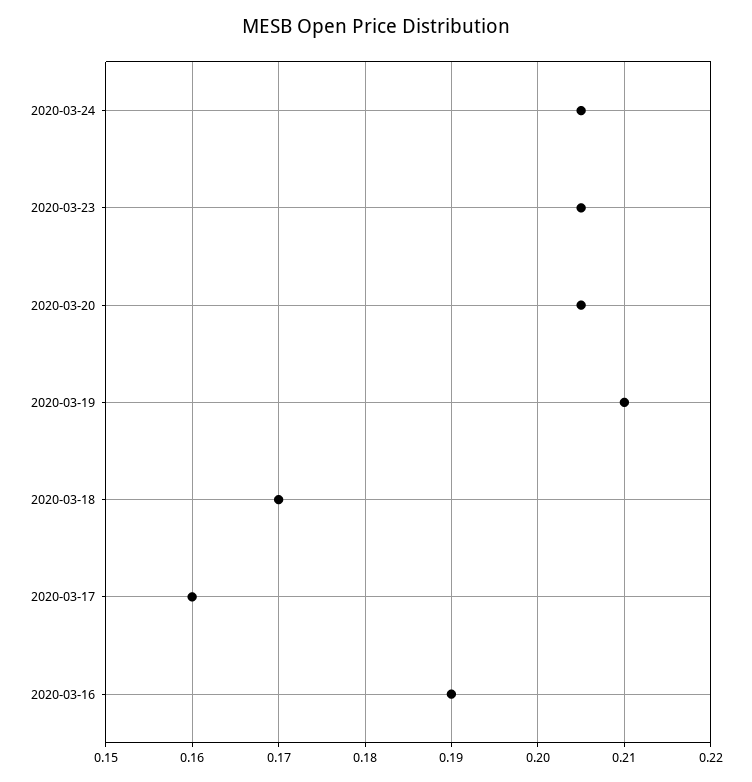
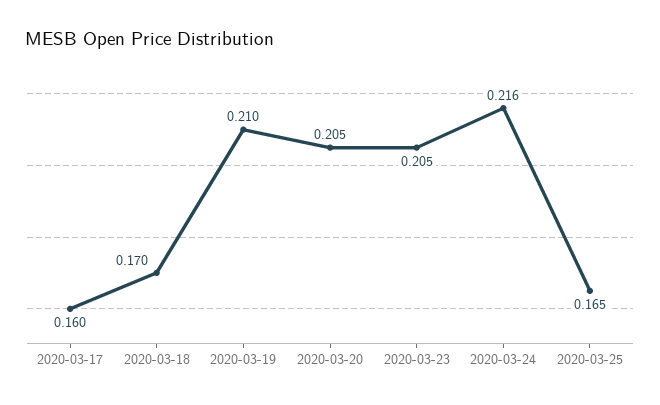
2020-03-24: 0.205 -> 0.216
2020-03-16: 0.19 -> none
2020-03-25: none -> 0.165

